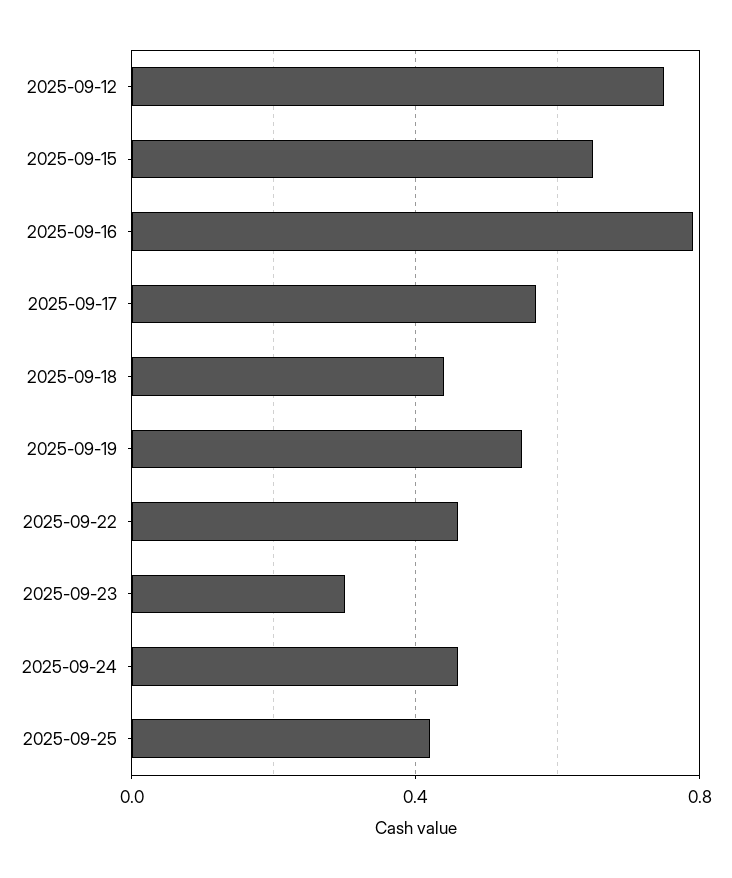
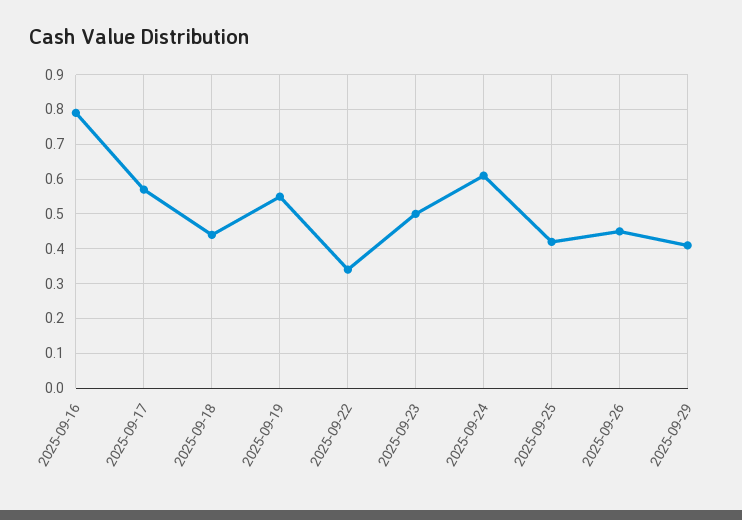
2025-09-12: 0.75 -> none
2025-09-15: 0.65 -> none
2025-09-22: 0.45 -> 0.35
2025-09-23: 0.3 -> 0.5
2025-09-24: 0.45 -> 0.6
2025-09-26: none -> 0.45
2025-09-29: none -> 0.4

